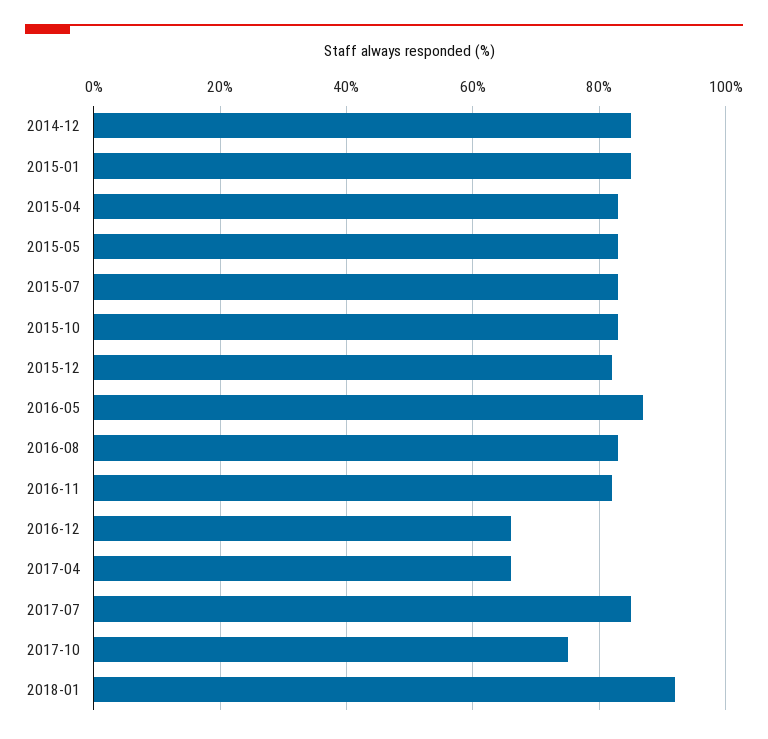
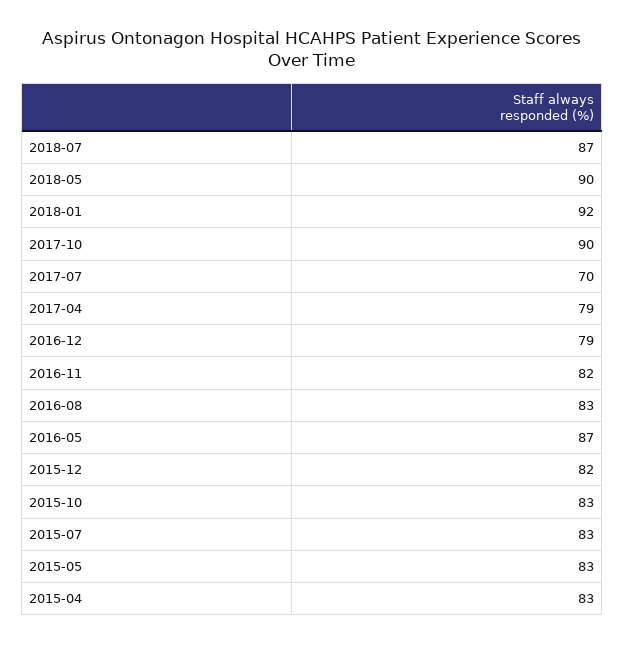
2014-12: 85 -> none
2015-01: 85 -> none
2016-12: 65 -> 79
2017-04: 65 -> 79
2017-07: 85 -> 70
2017-10: 75 -> 90
2018-07: none -> 87
2018-05: none -> 90

